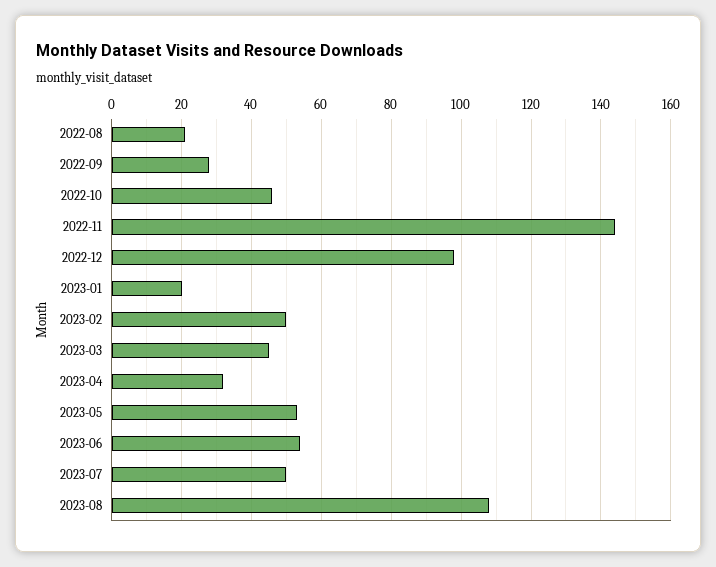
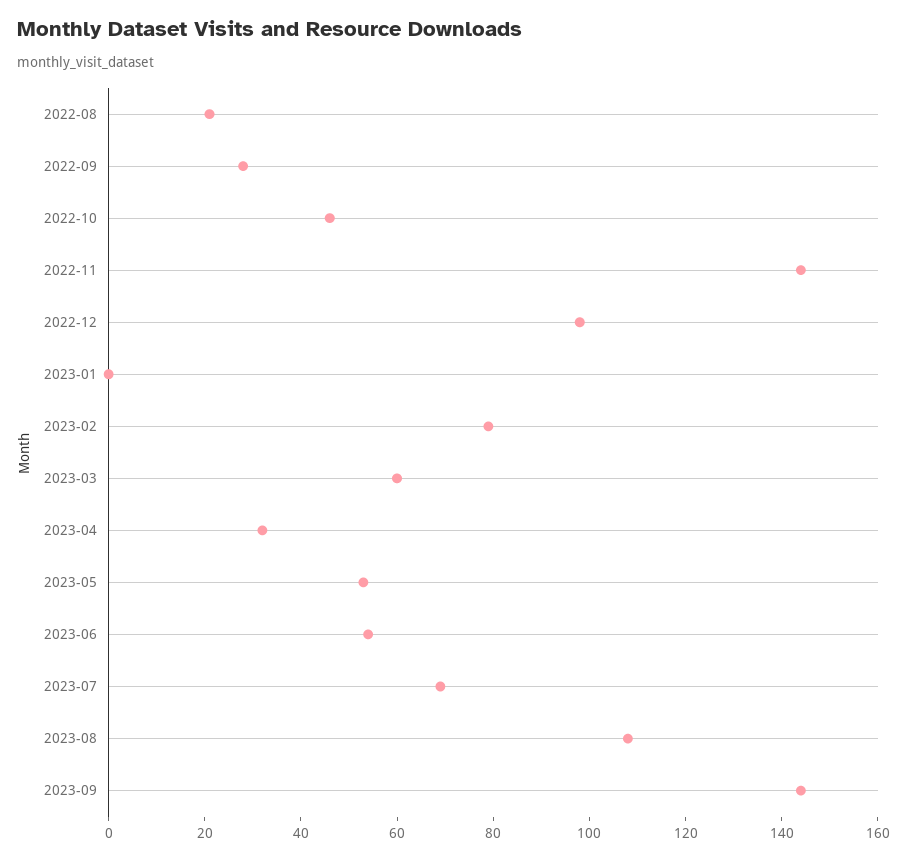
2023-01: 20 -> 0
2023-02: 50 -> 80
2023-03: 45 -> 60
2023-07: 50 -> 70
2023-09: none -> 145

